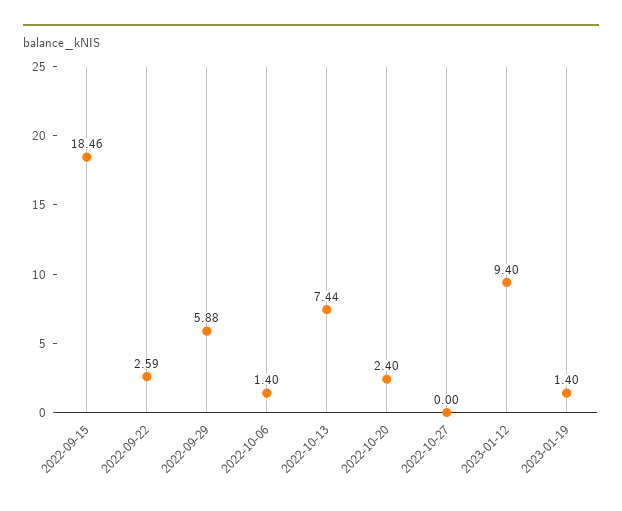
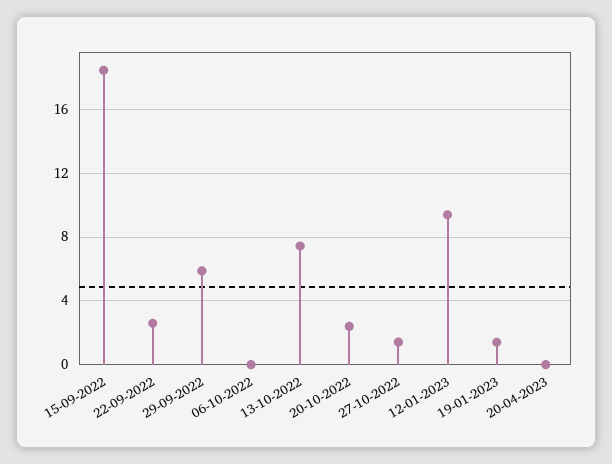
2022-10-06: 1.4 -> 0
2022-10-27: 0 -> 1.5
20-04-2023: none -> 0

